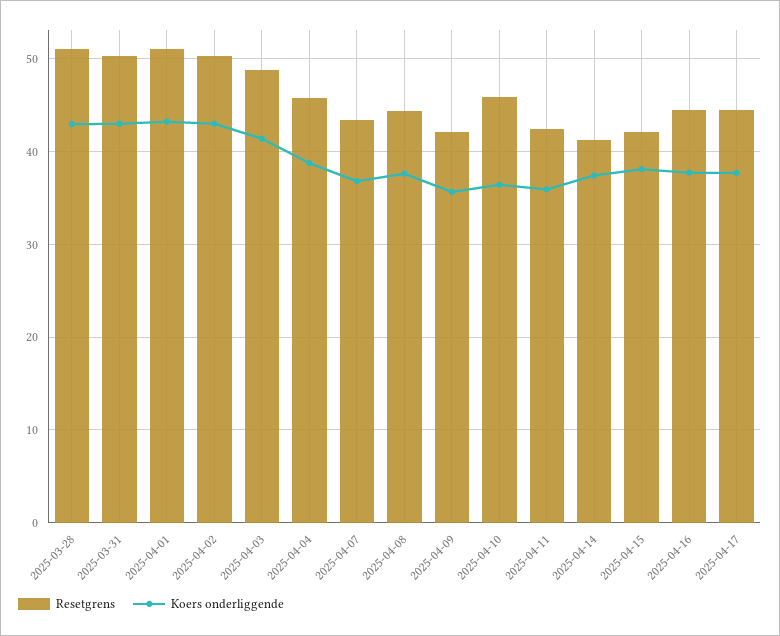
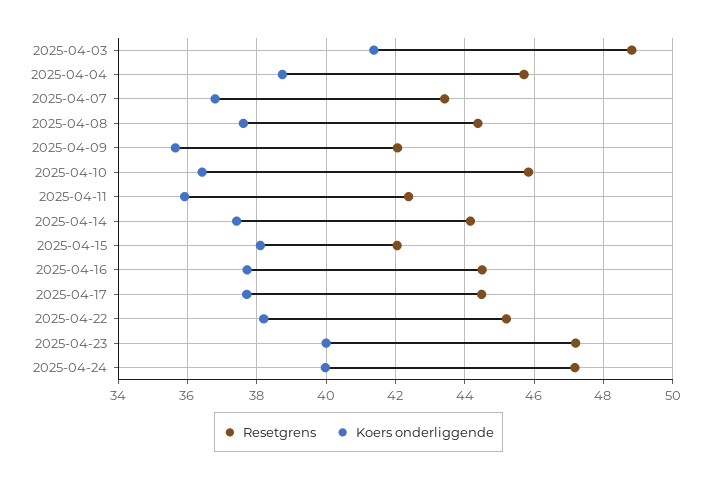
Resetgrens, 2025-03-28: 51 -> none
Koers onderliggende, 2025-03-28: 43 -> none
Resetgrens, 2025-03-31: 50 -> none
Koers onderliggende, 2025-03-31: 43 -> none
Resetgrens, 2025-04-01: 51 -> none
Koers onderliggende, 2025-04-01: 43 -> none
Resetgrens, 2025-04-02: 50 -> none
Koers onderliggende, 2025-04-02: 43 -> none
Resetgrens, 2025-04-14: 41 -> 44.2
Resetgrens, 2025-04-22: none -> 45.2
Koers onderliggende, 2025-04-22: none -> 38.2
Resetgrens, 2025-04-23: none -> 47.2
Koers onderliggende, 2025-04-23: none -> 40
Resetgrens, 2025-04-24: none -> 47.2
Koers onderliggende, 2025-04-24: none -> 40

